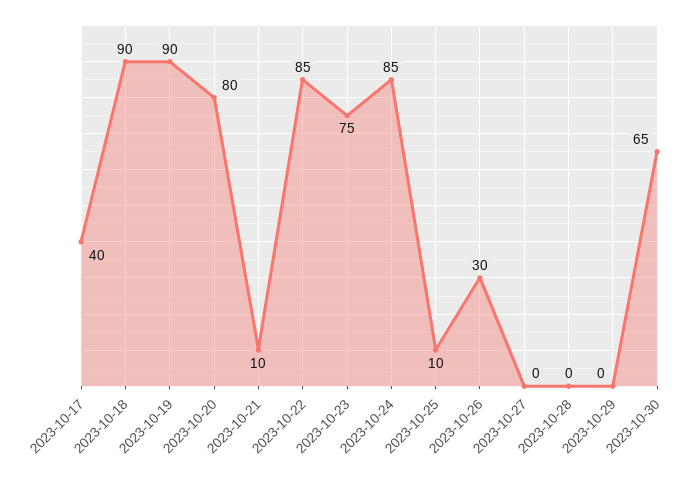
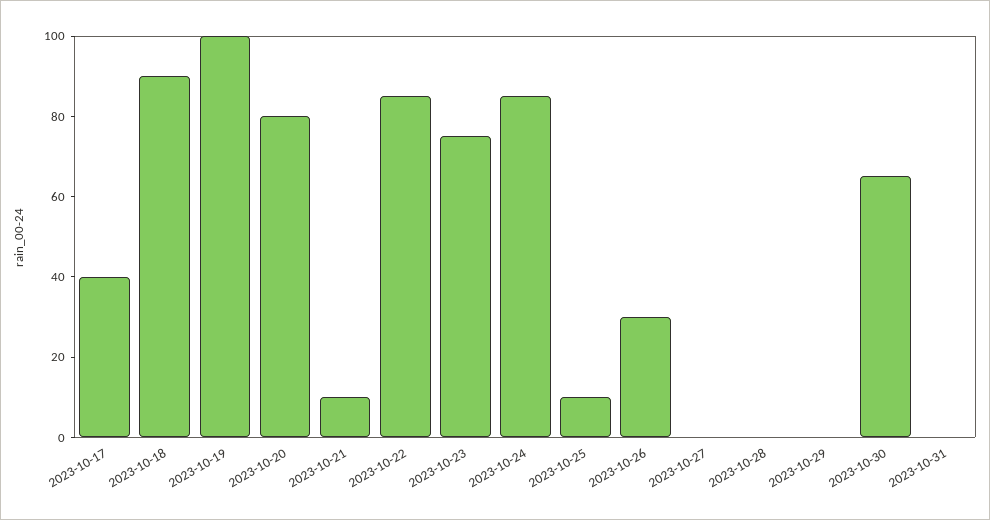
2023-10-19: 90 -> 100
2023-10-31: none -> 0

